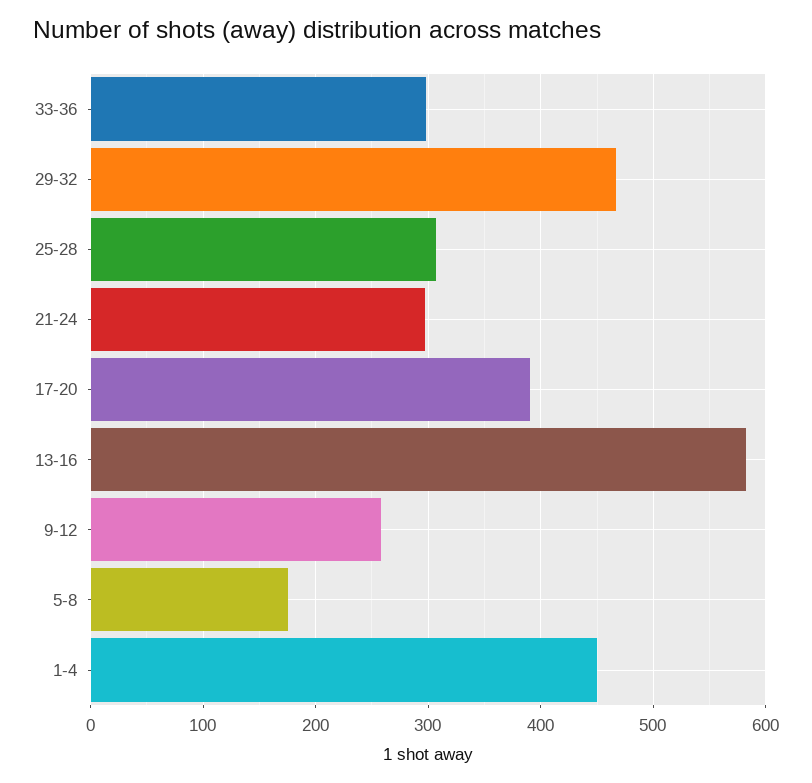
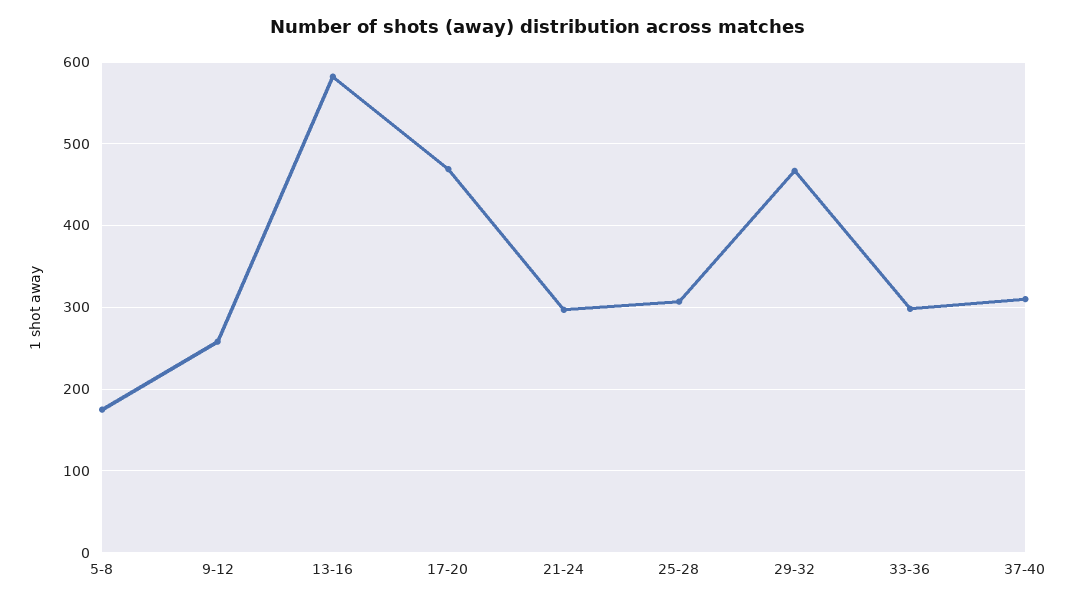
17-20: 390 -> 470
1-4: 450 -> none
37-40: none -> 310

